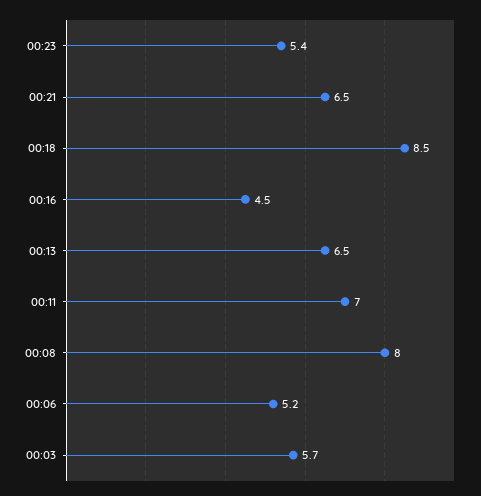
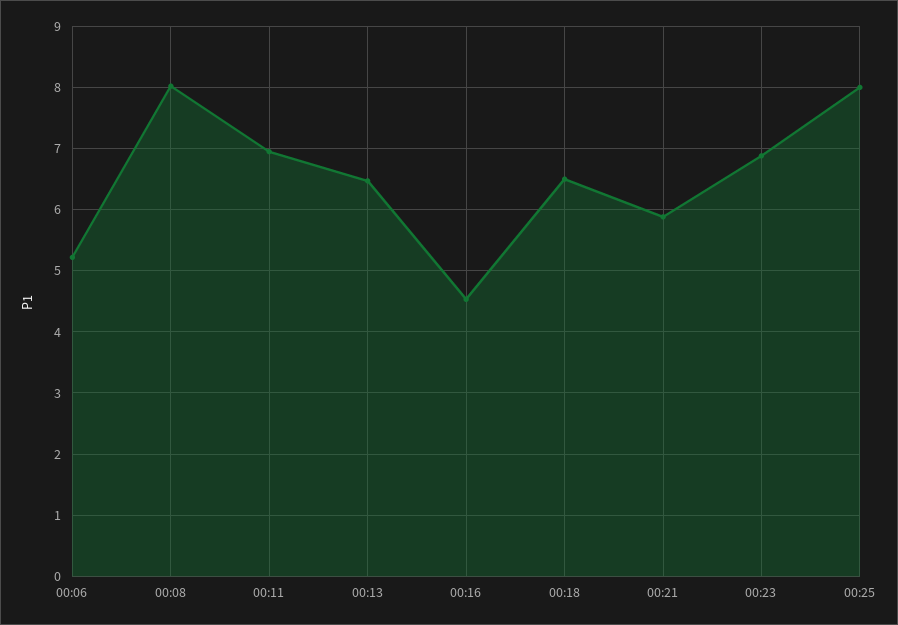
00:23: 5.4 -> 6.9
00:21: 6.5 -> 5.9
00:18: 8.5 -> 6.5
00:03: 5.7 -> none
00:25: none -> 8

